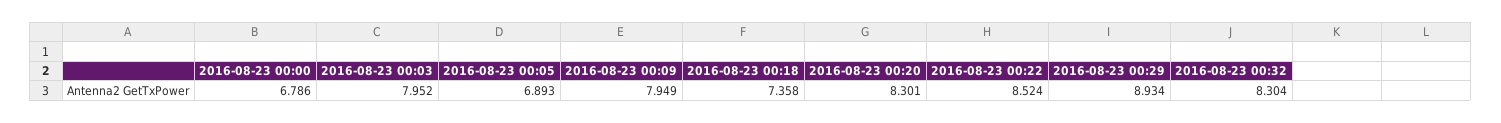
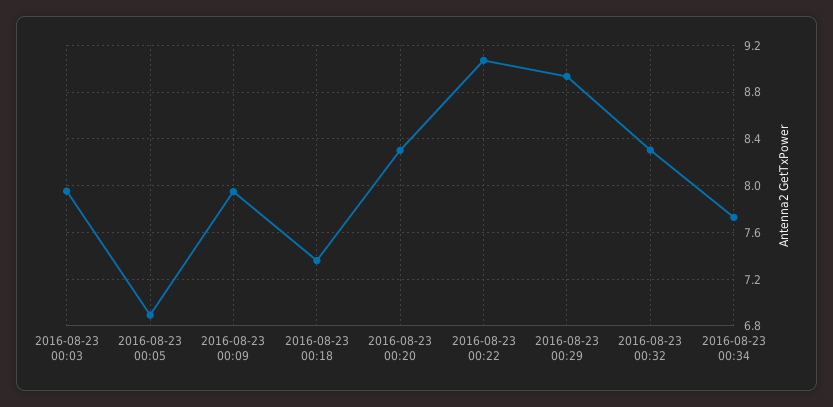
2016-08-23 00:00: 6.786 -> none
2016-08-23 00:22: 8.524 -> 9.1
2016-08-23 00:34: none -> 7.7

